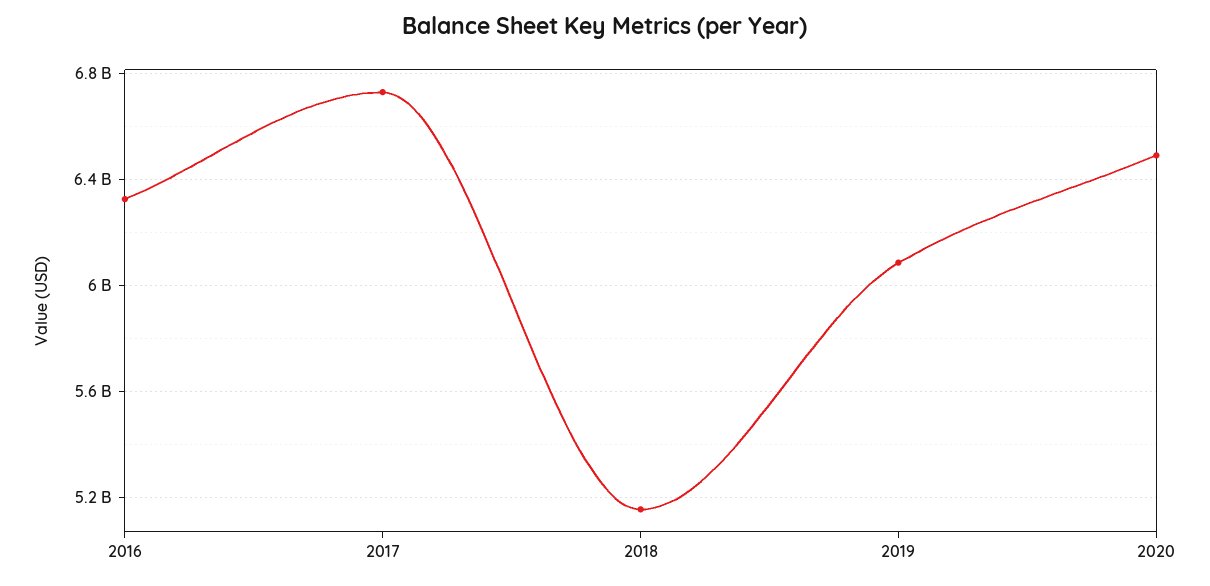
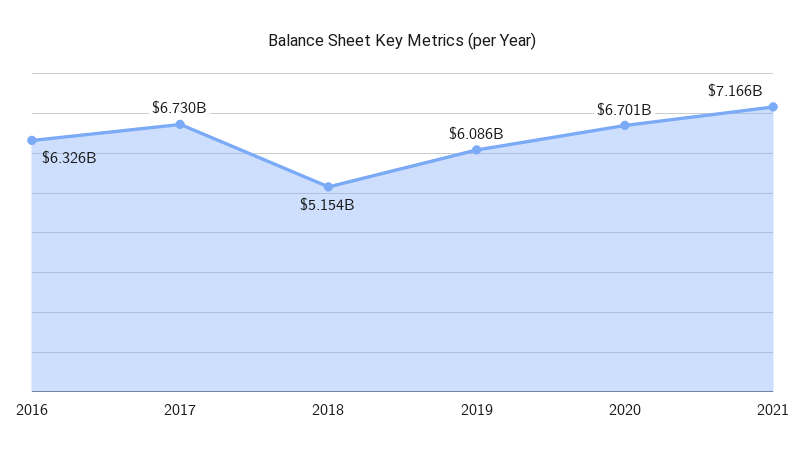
2020: 6500000000 -> 6701000000
2021: none -> 7166000000

